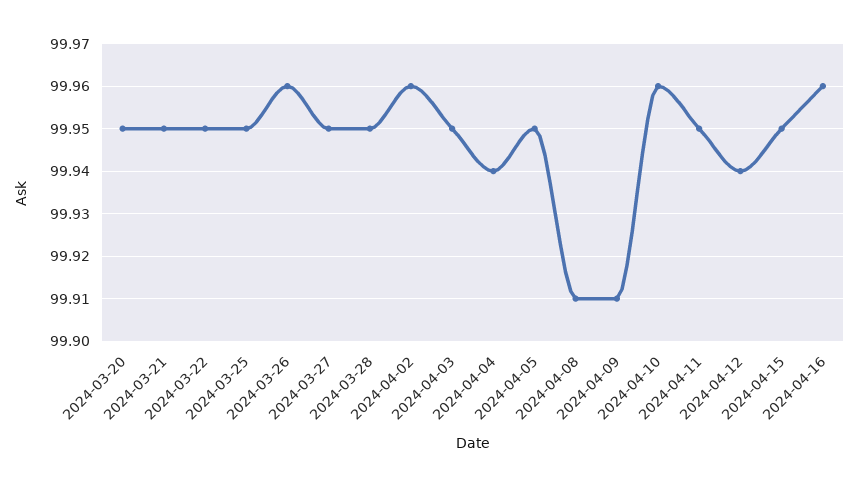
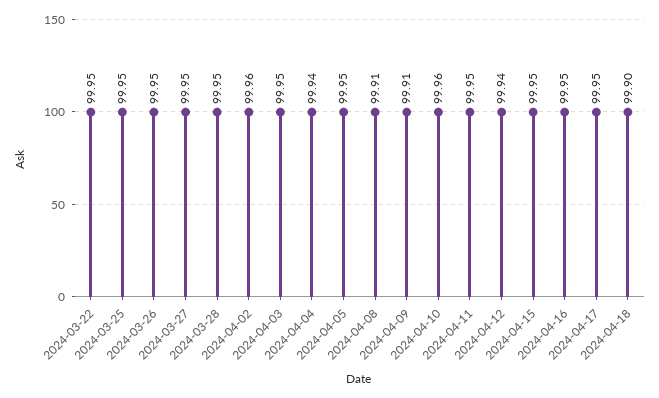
2024-03-20: 99.95 -> none
2024-03-21: 99.95 -> none
2024-03-26: 99.96 -> 99.95
2024-04-16: 99.96 -> 99.95
2024-04-17: none -> 99.95
2024-04-18: none -> 99.9

